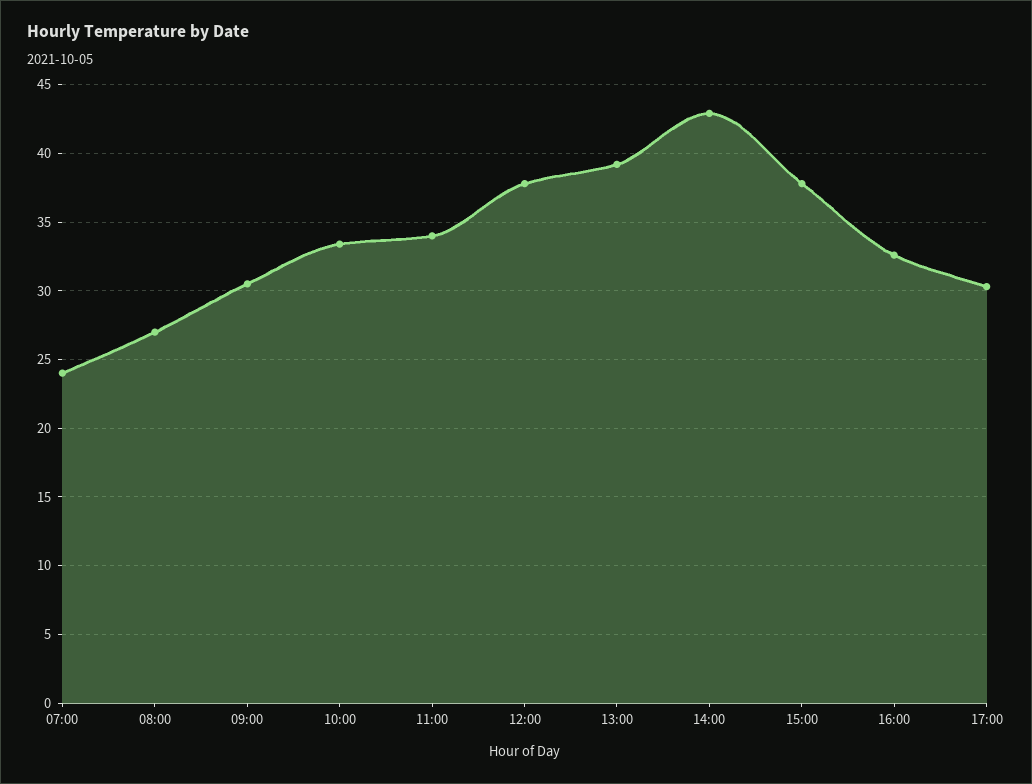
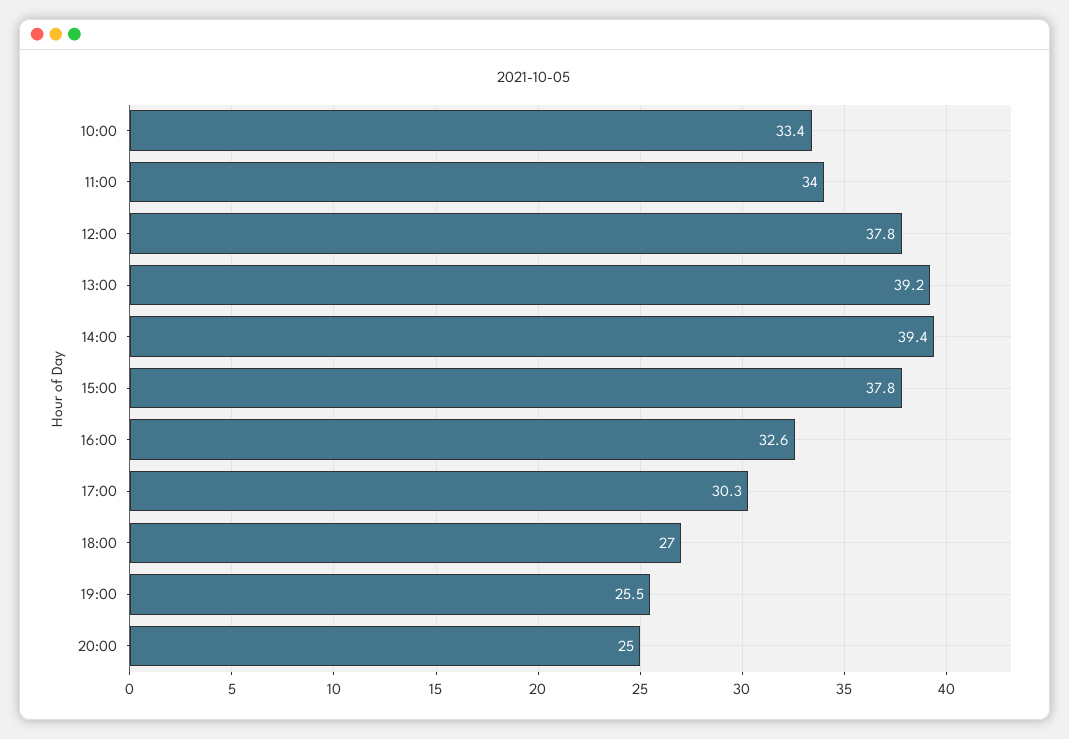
07:00: 24 -> none
08:00: 27 -> none
09:00: 30.5 -> none
14:00: 43 -> 39.4
18:00: none -> 27
19:00: none -> 25.5
20:00: none -> 25

